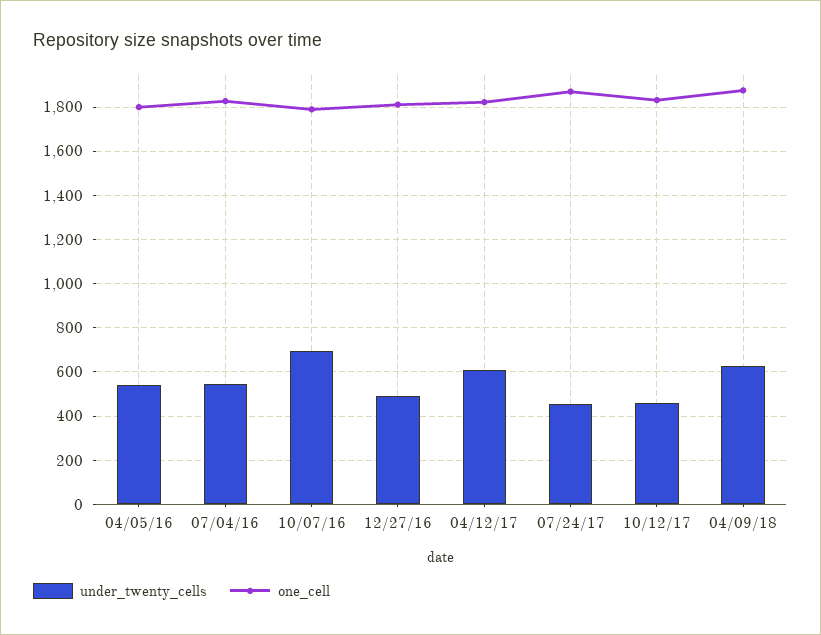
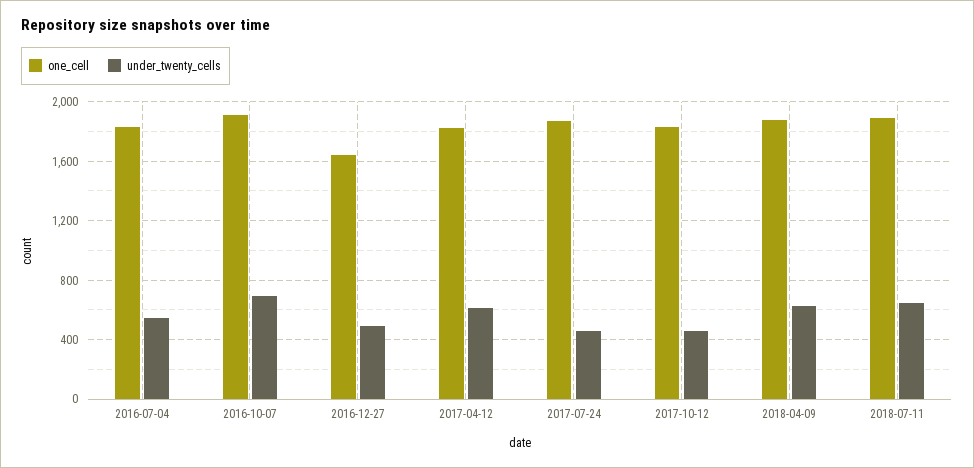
under_twenty_cells, 04/05/16: 550 -> none
one_cell, 04/05/16: 1800 -> none
one_cell, 10/07/16: 1800 -> 1900
one_cell, 12/27/16: 1800 -> 1650
one_cell, 2018-07-11: none -> 1900
under_twenty_cells, 2018-07-11: none -> 650

